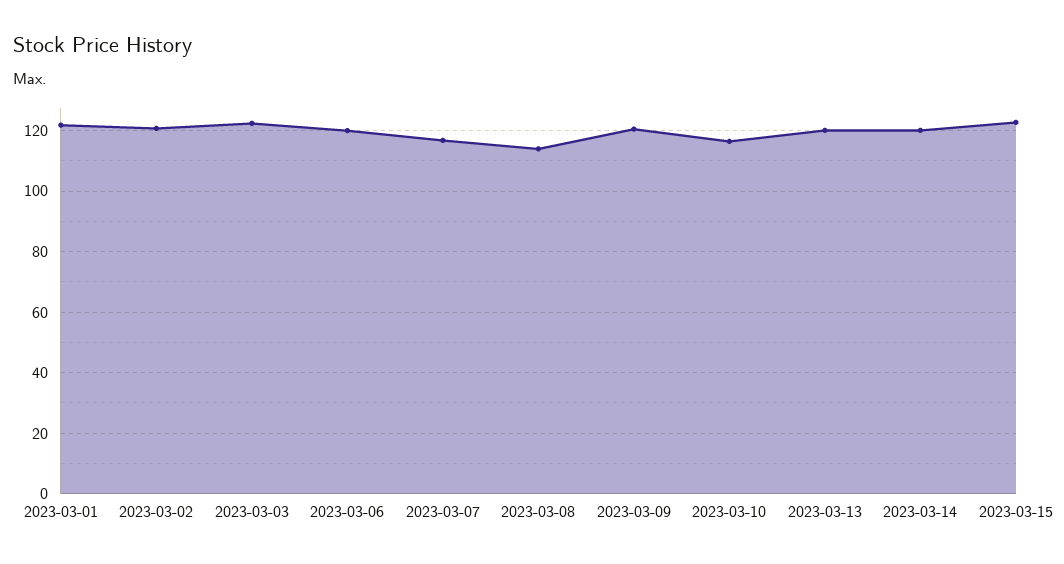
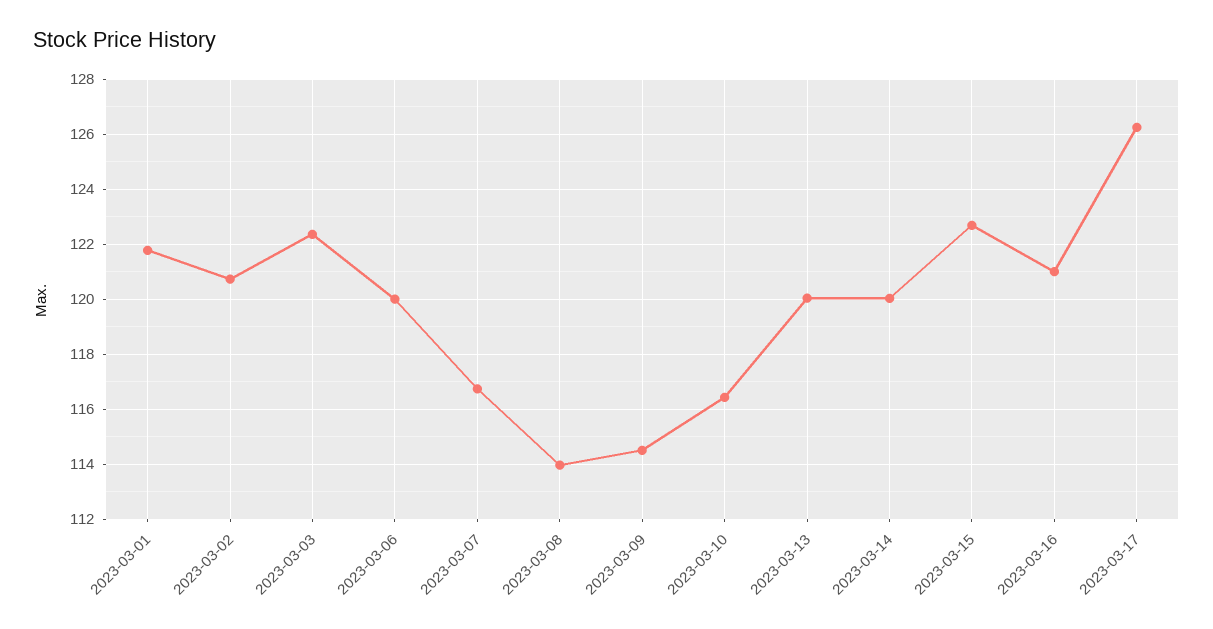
2023-03-09: 120 -> 114.5
2023-03-16: none -> 121
2023-03-17: none -> 126.25

